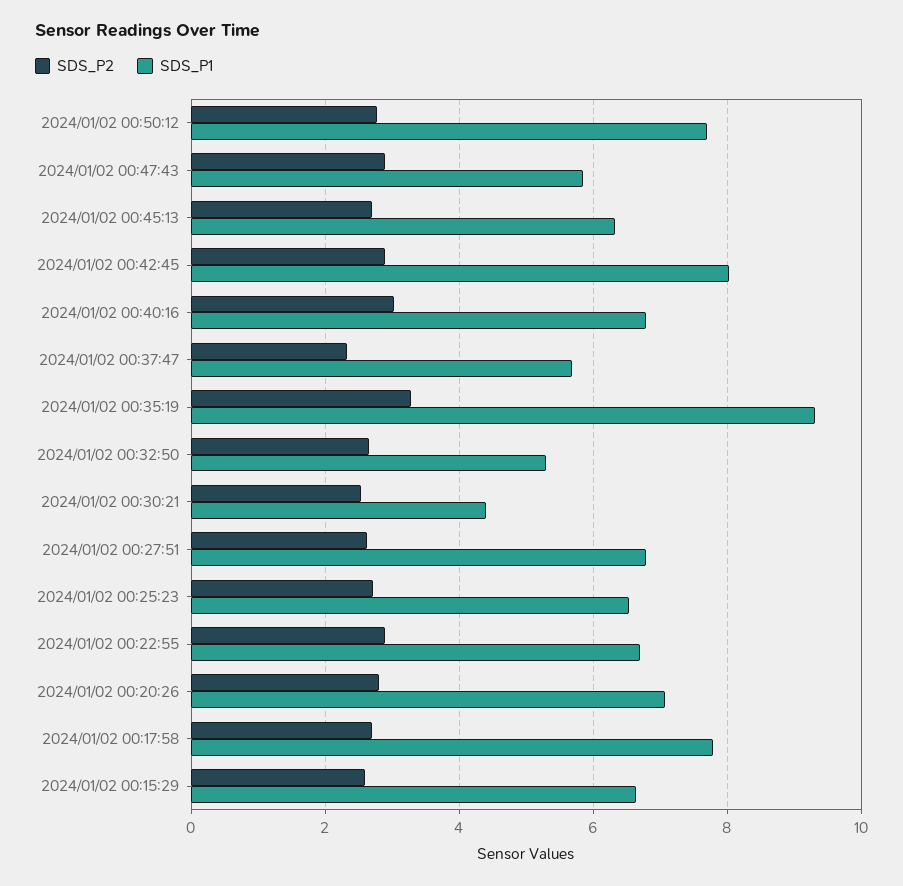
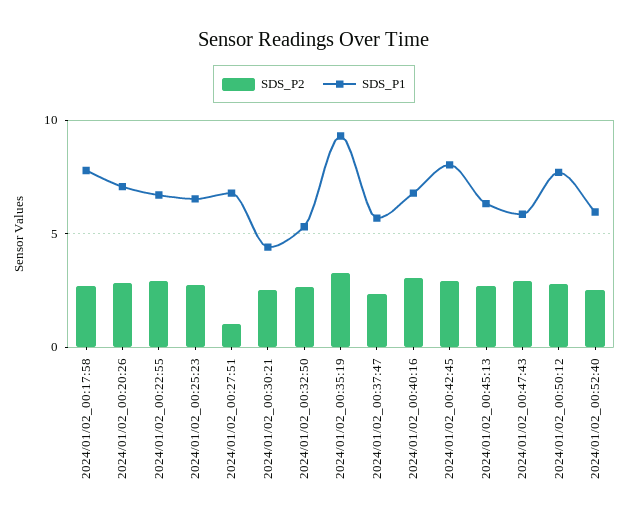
SDS_P2, 2024/01/02 00:27:51: 2.6 -> 1
SDS_P2, 2024/01/02 00:15:29: 2.6 -> none
SDS_P1, 2024/01/02 00:15:29: 6.6 -> none
SDS_P2, 2024/01/02_00:52:40: none -> 2.5
SDS_P1, 2024/01/02_00:52:40: none -> 6

